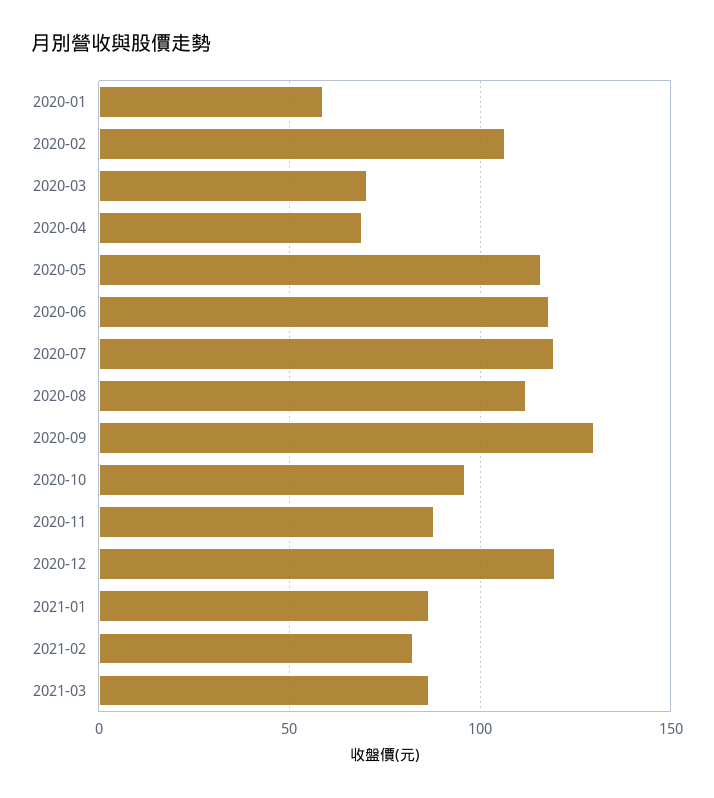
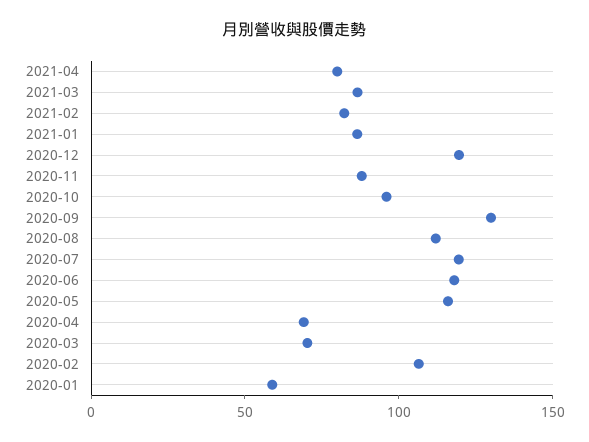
2021-04: none -> 80

